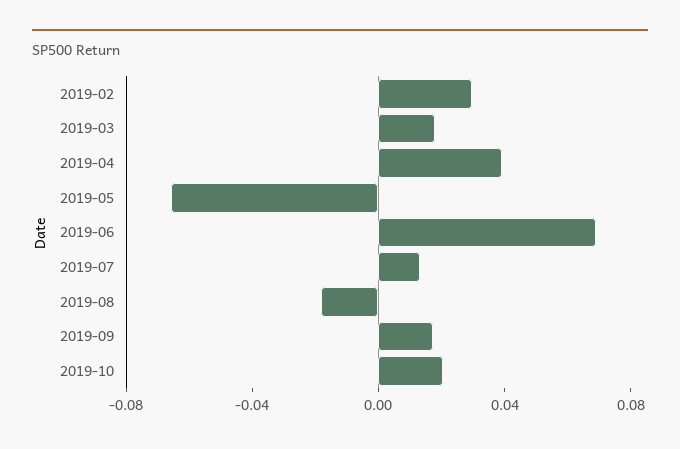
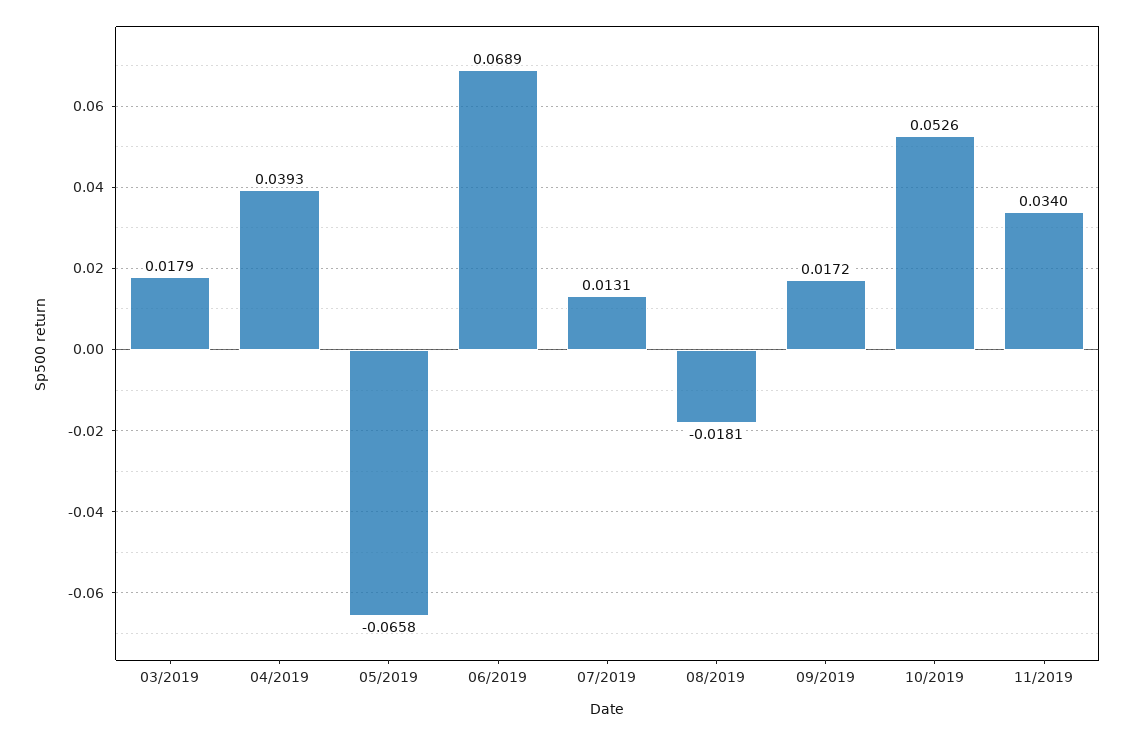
2019-02: 0.03 -> none
2019-10: 0.02 -> 0.0526
11/2019: none -> 0.034

